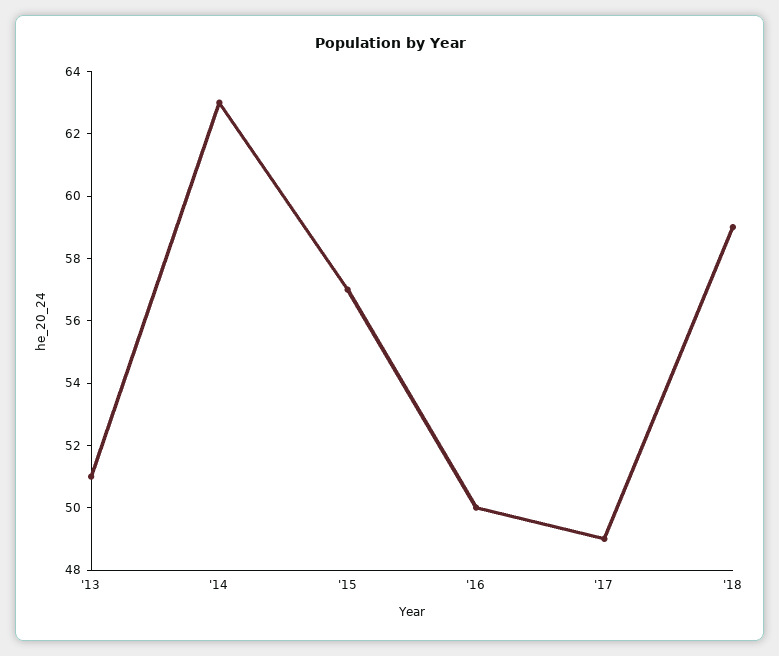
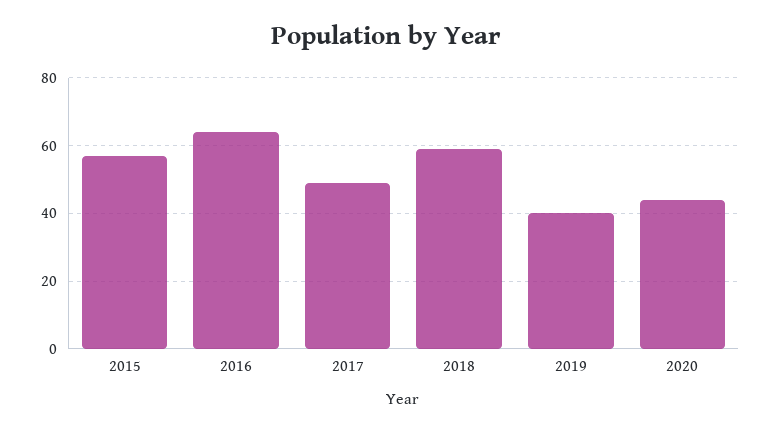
'13: 51 -> none
'14: 63 -> none
'16: 50 -> 65
2019: none -> 40
2020: none -> 45

